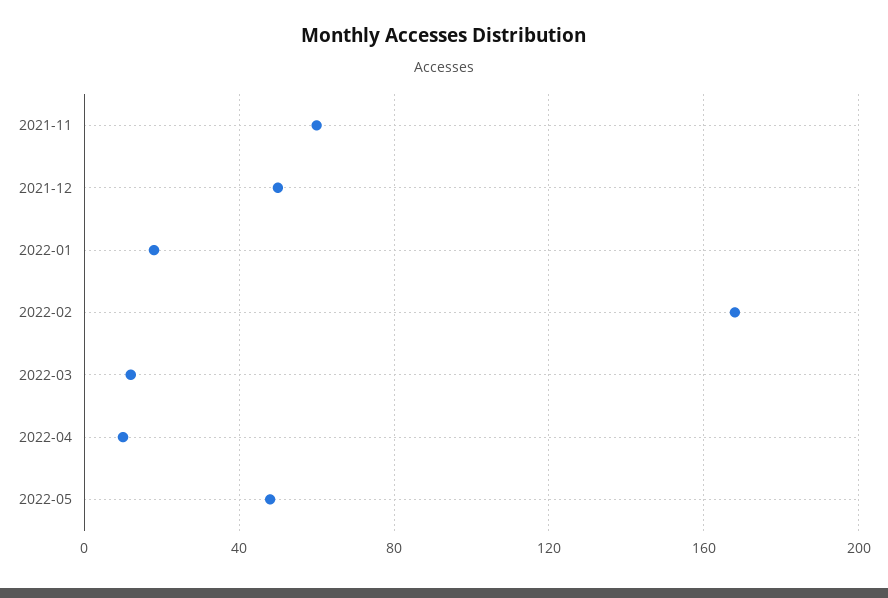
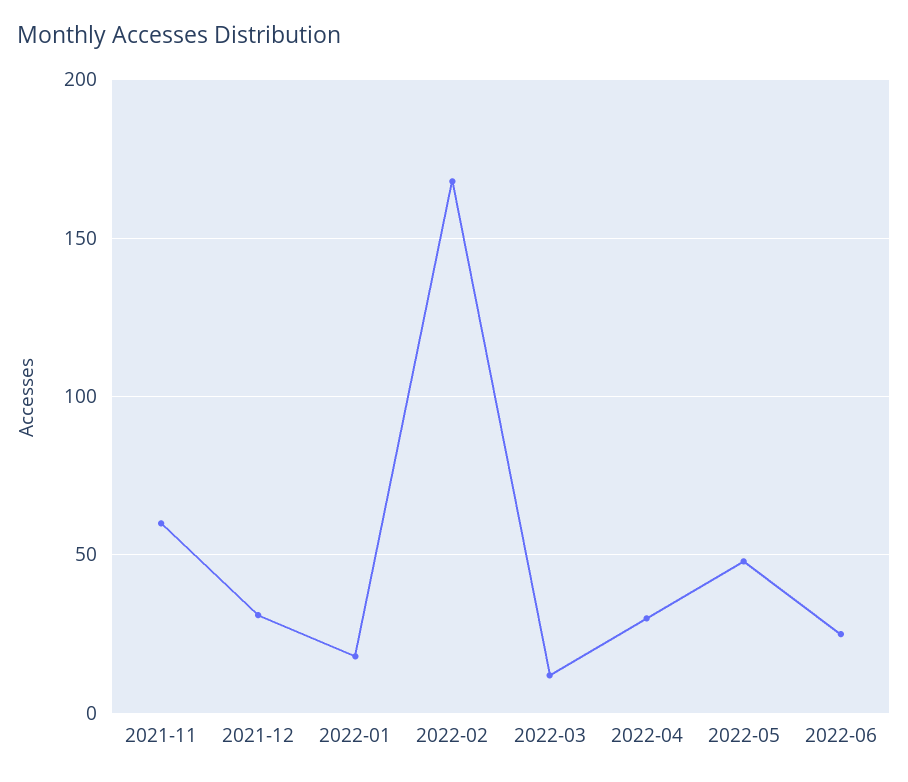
2021-12: 50 -> 30
2022-04: 10 -> 30
2022-06: none -> 25

